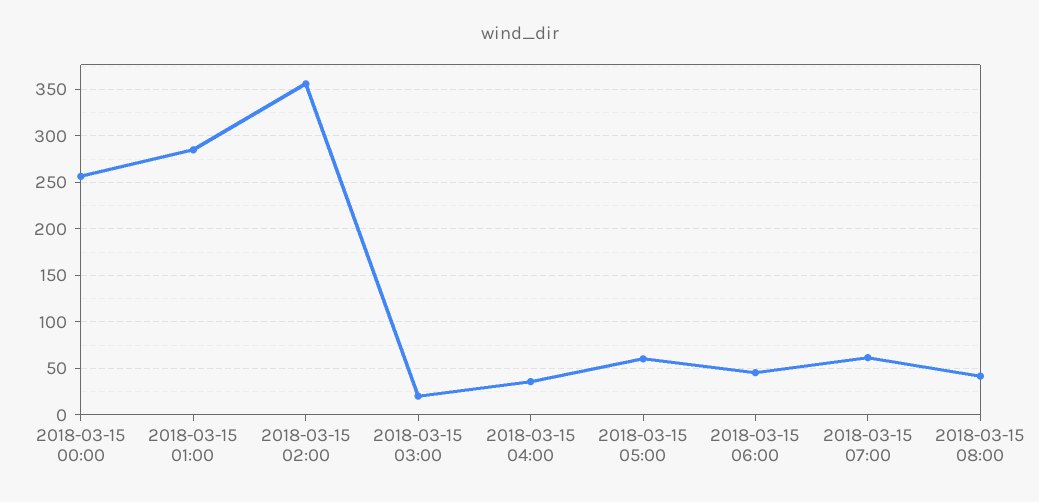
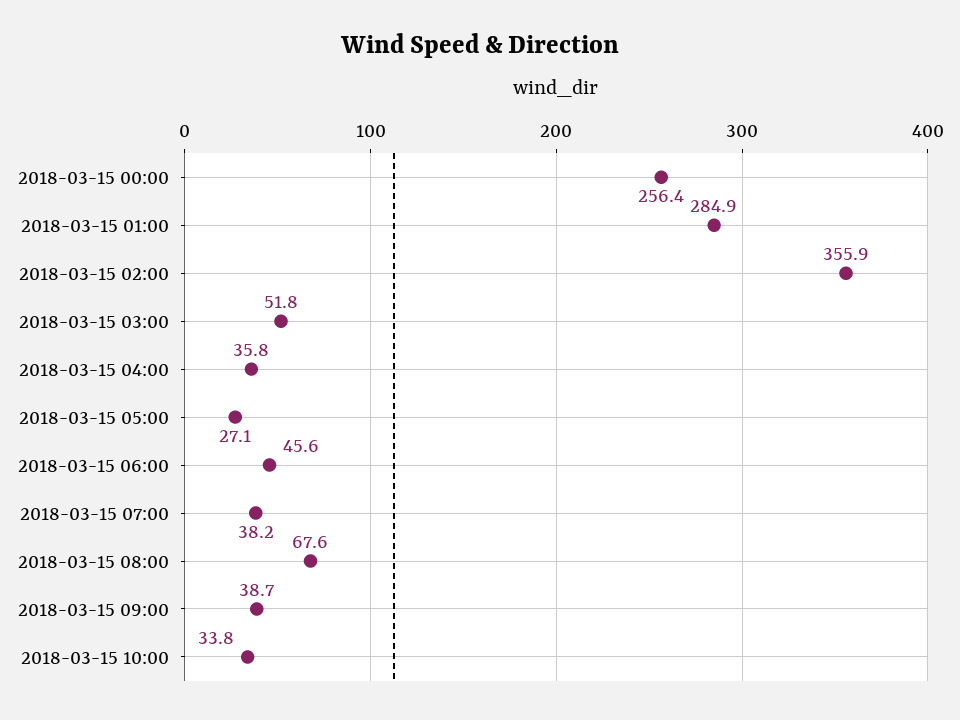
2018-03-15 03:00: 20 -> 51.8
2018-03-15 05:00: 60 -> 27.1
2018-03-15 07:00: 60 -> 38.2
2018-03-15 08:00: 40 -> 67.6
2018-03-15 09:00: none -> 38.7
2018-03-15 10:00: none -> 33.8

